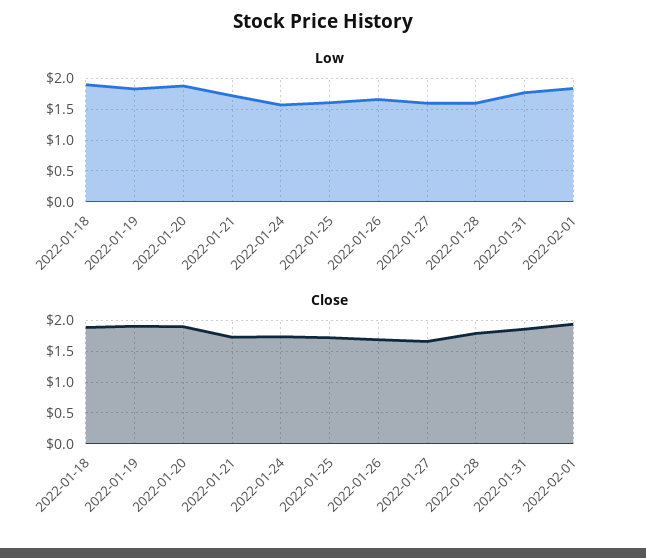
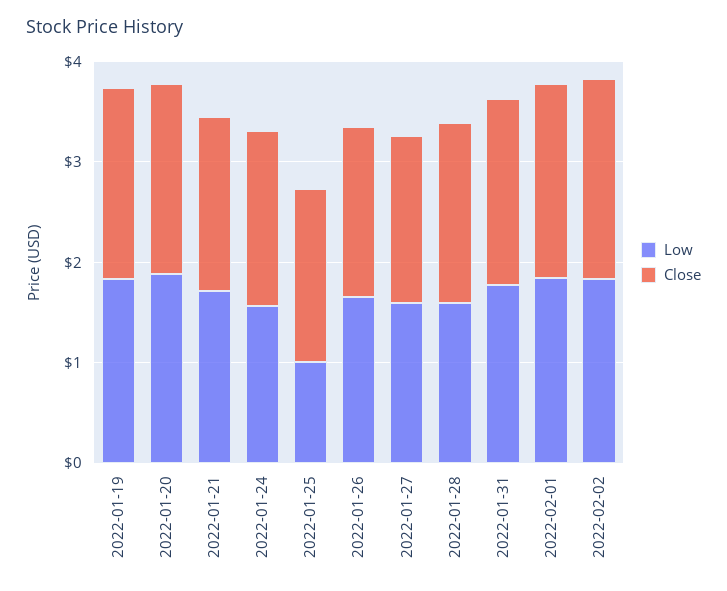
Low, 2022-01-18: 1.9 -> none
Low, 2022-01-25: 1.6 -> 1
Close, 2022-01-18: 1.9 -> none
Low, 2022-02-02: none -> 1.8
Close, 2022-02-02: none -> 2

